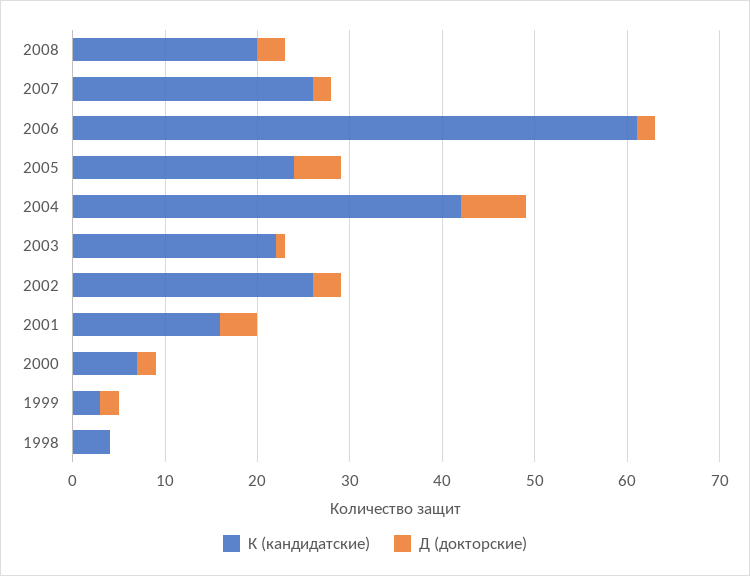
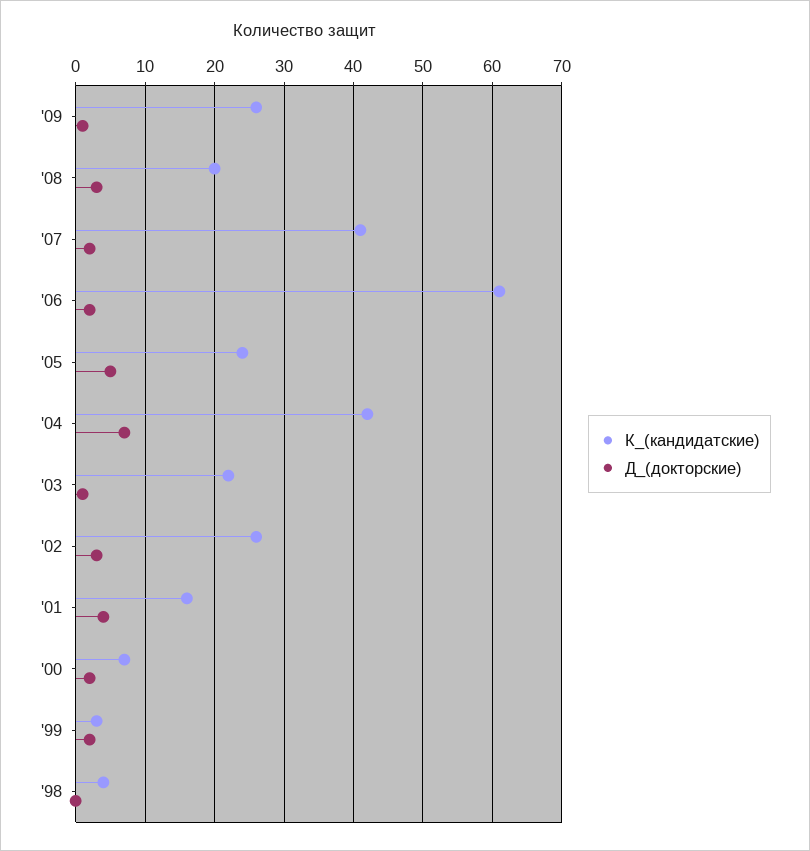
К (кандидатские), 2007: 26 -> 41
К (кандидатские), '09: none -> 26
Д (докторские), '09: none -> 1

